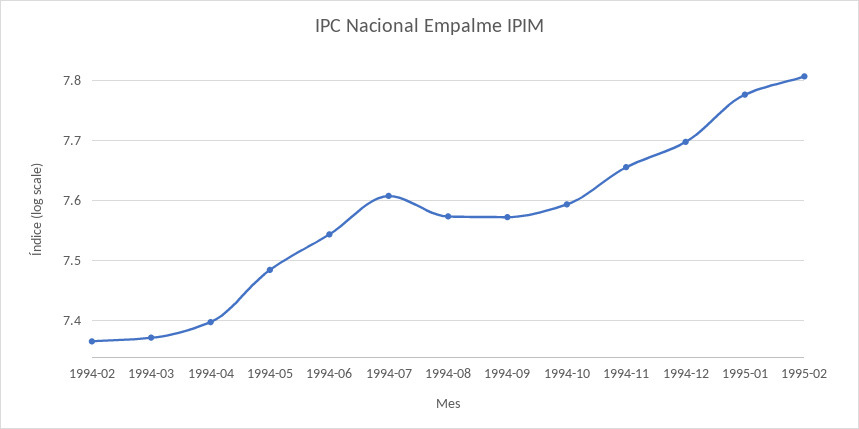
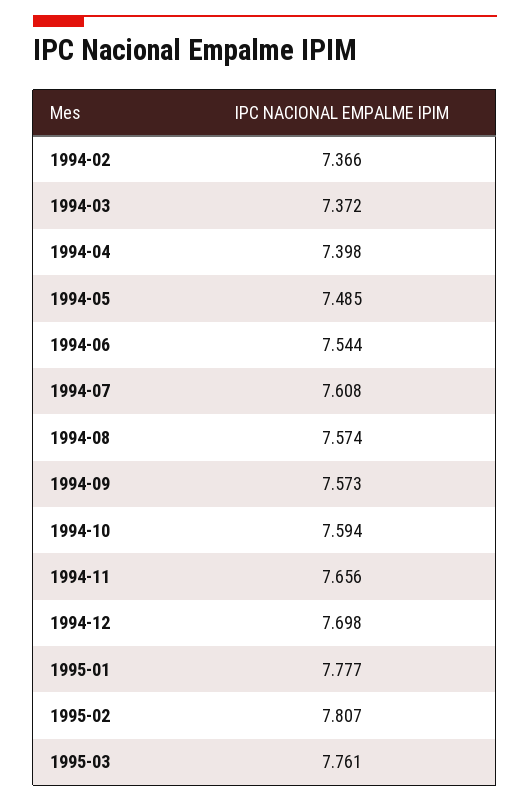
1995-03: none -> 7.761

